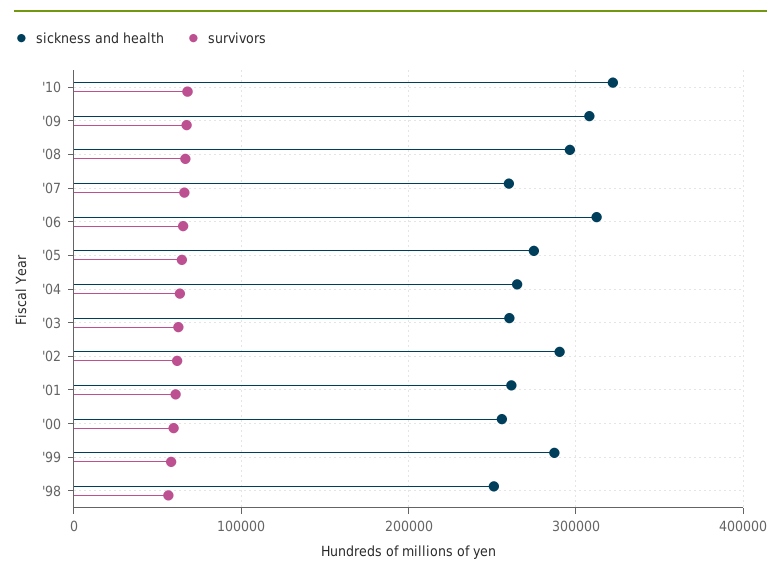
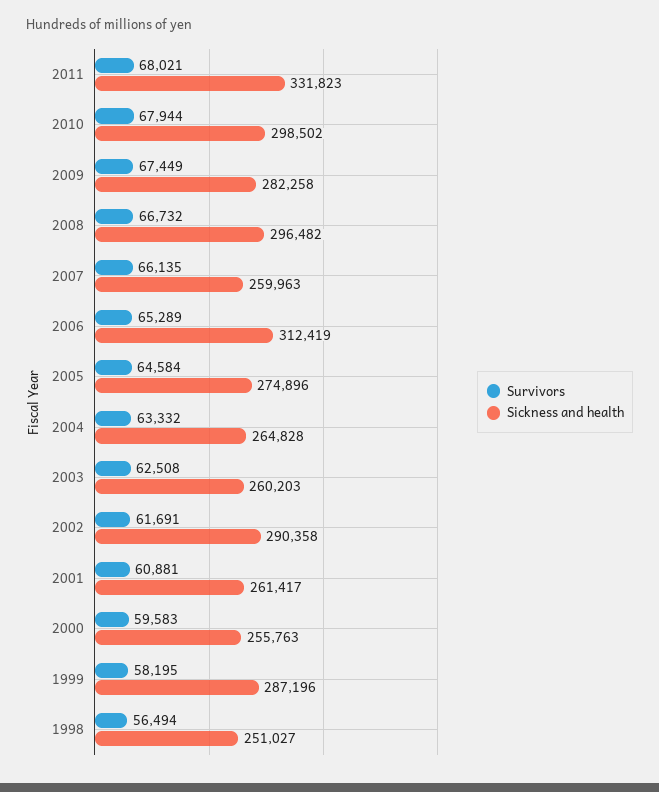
sickness and health, '10: 320000 -> 298502
sickness and health, '09: 310000 -> 282258
survivors, 2011: none -> 68021
sickness and health, 2011: none -> 331823

